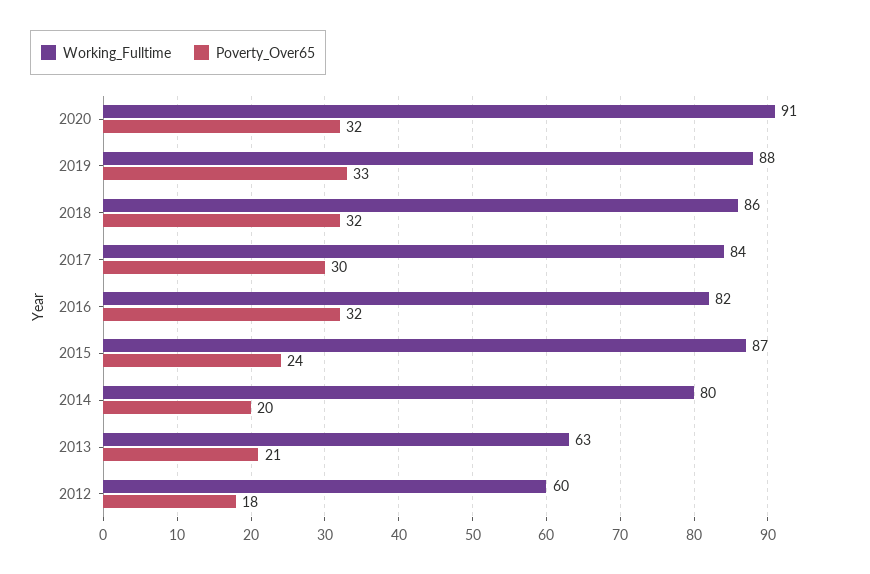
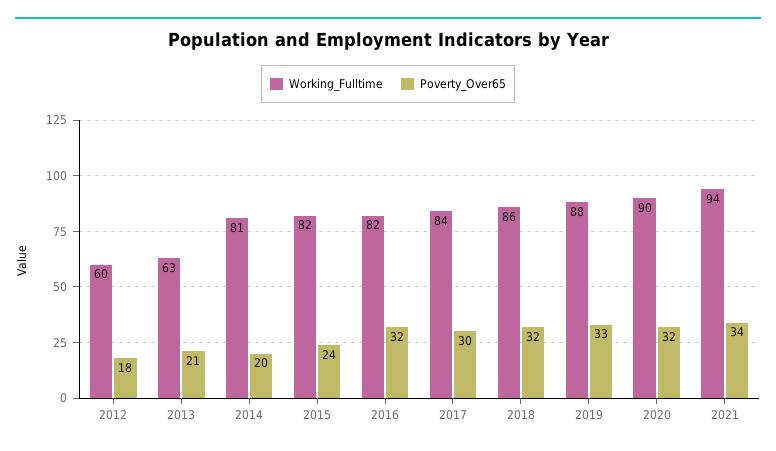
Working_Fulltime, 2020: 91 -> 90
Working_Fulltime, 2015: 87 -> 82
Working_Fulltime, 2014: 80 -> 81
Working_Fulltime, 2021: none -> 94
Poverty_Over65, 2021: none -> 34

